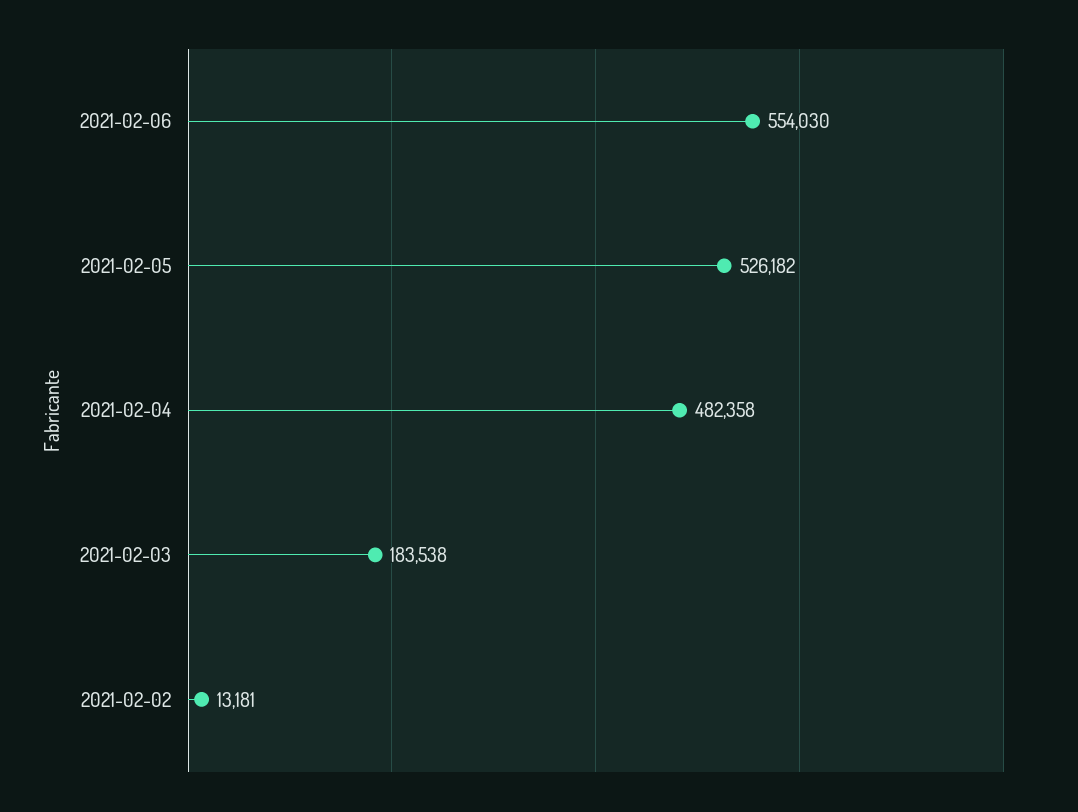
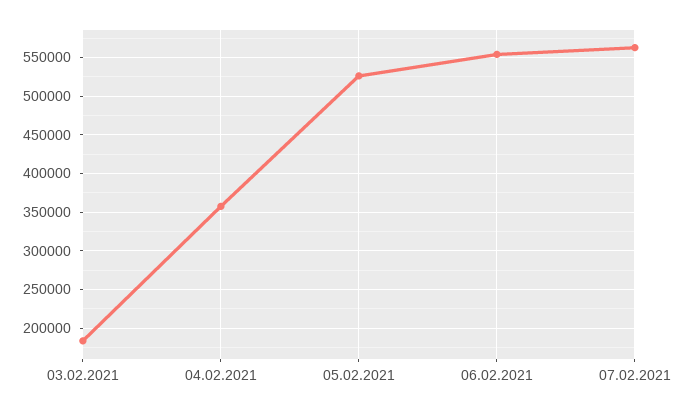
2021-02-04: 482358 -> 360000
2021-02-02: 13181 -> none
07.02.2021: none -> 560000

